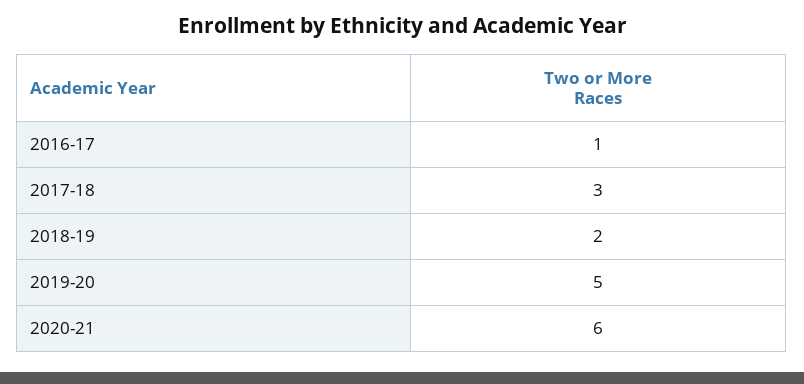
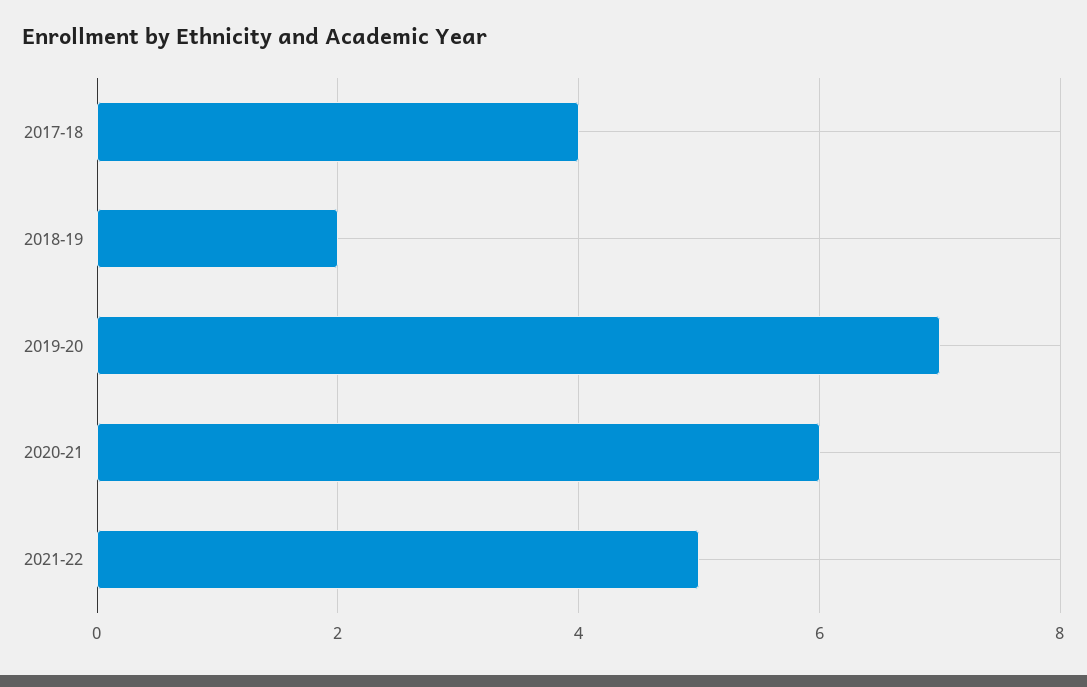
2016-17: 1 -> none
2017-18: 3 -> 4
2019-20: 5 -> 7
2021-22: none -> 5

